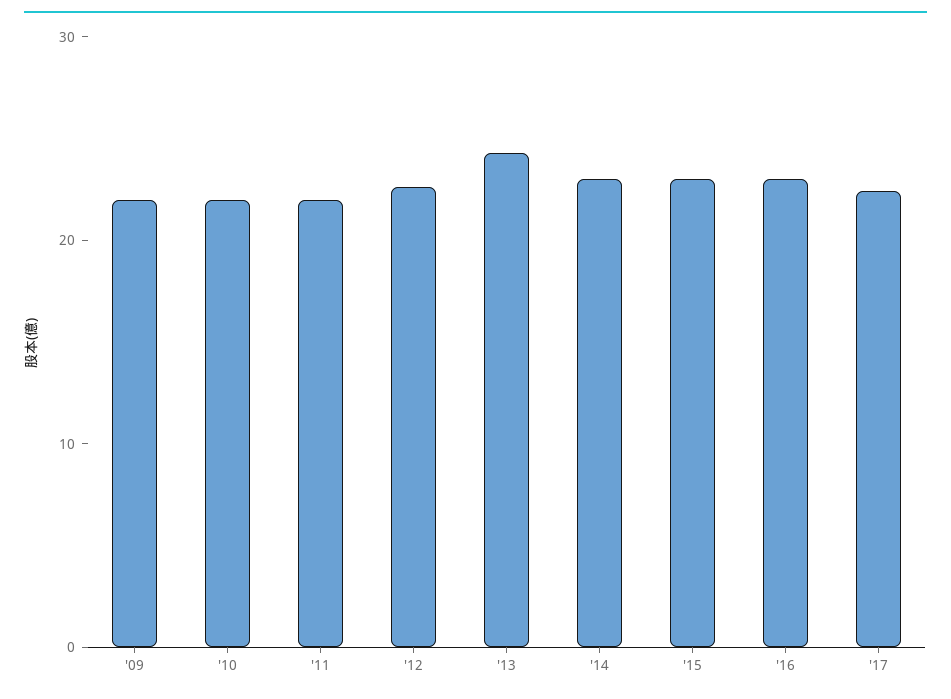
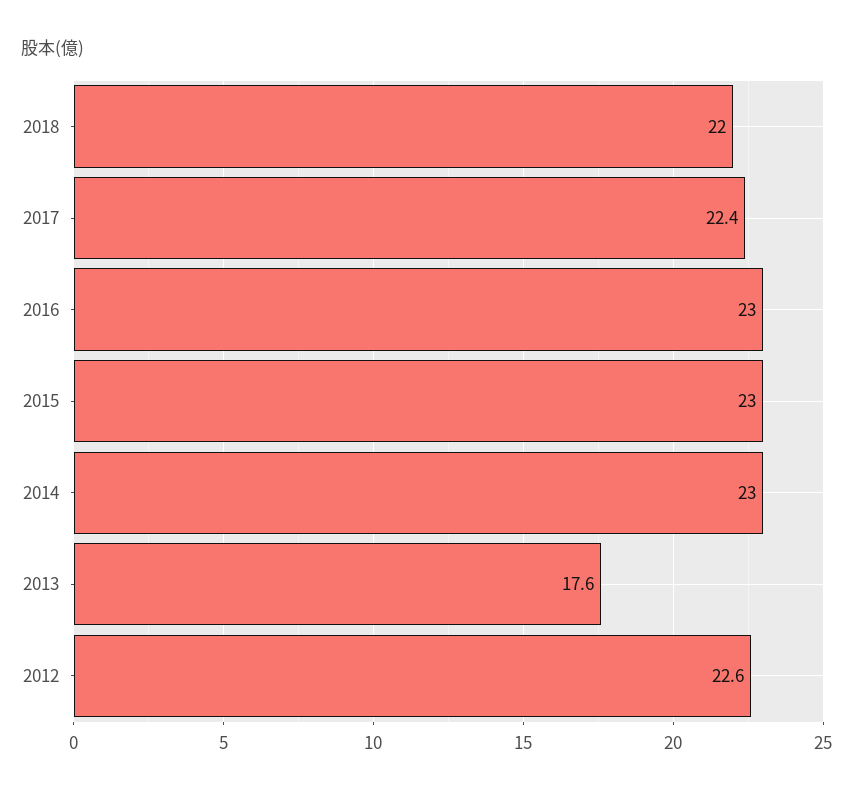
'09: 22 -> none
'10: 22 -> none
'11: 22 -> none
'13: 24 -> 17.6
2018: none -> 22

